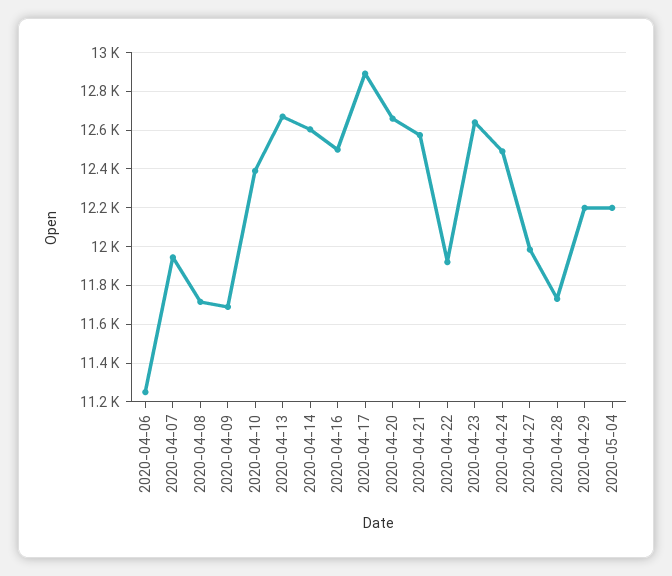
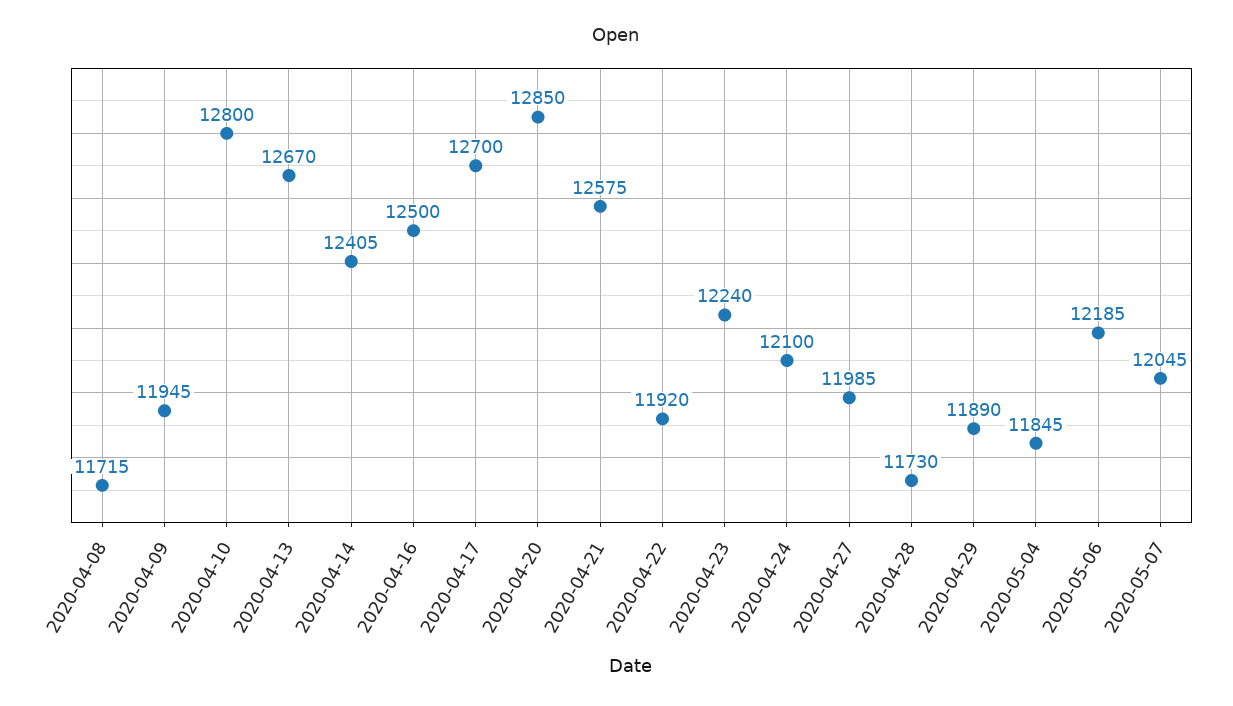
2020-04-06: 11250 -> none
2020-04-07: 11950 -> none
2020-04-09: 11700 -> 11945
2020-04-10: 12400 -> 12800
2020-04-14: 12600 -> 12405
2020-04-17: 12900 -> 12700
2020-04-20: 12650 -> 12850
2020-04-23: 12650 -> 12240
2020-04-24: 12500 -> 12100
2020-04-29: 12200 -> 11890
2020-05-04: 12200 -> 11845
2020-05-06: none -> 12185
2020-05-07: none -> 12045

